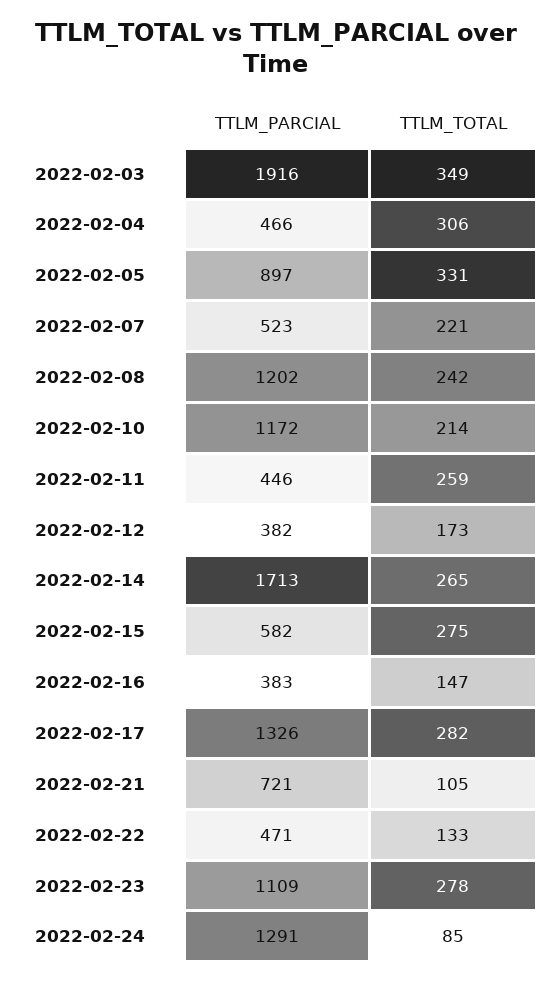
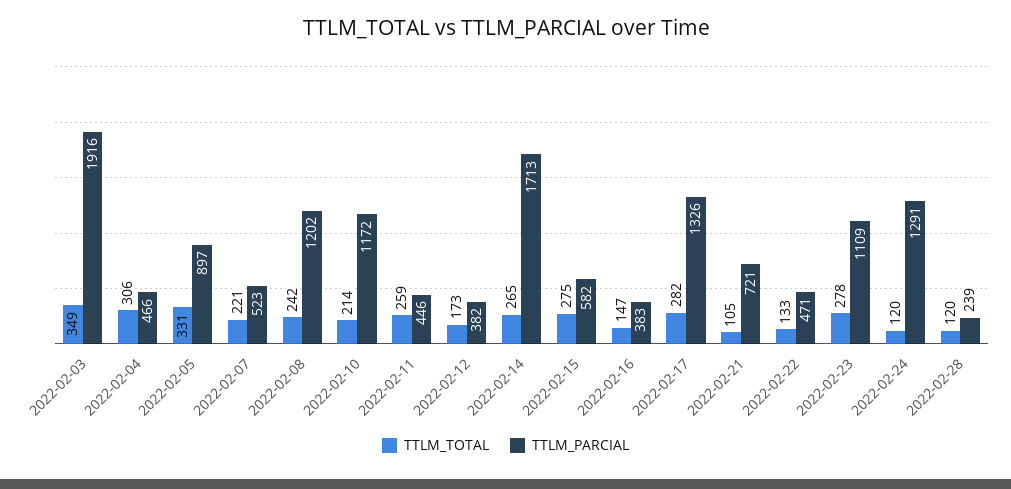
TTLM_TOTAL, 2022-02-24: 85 -> 120
TTLM_TOTAL, 2022-02-28: none -> 120
TTLM_PARCIAL, 2022-02-28: none -> 239

